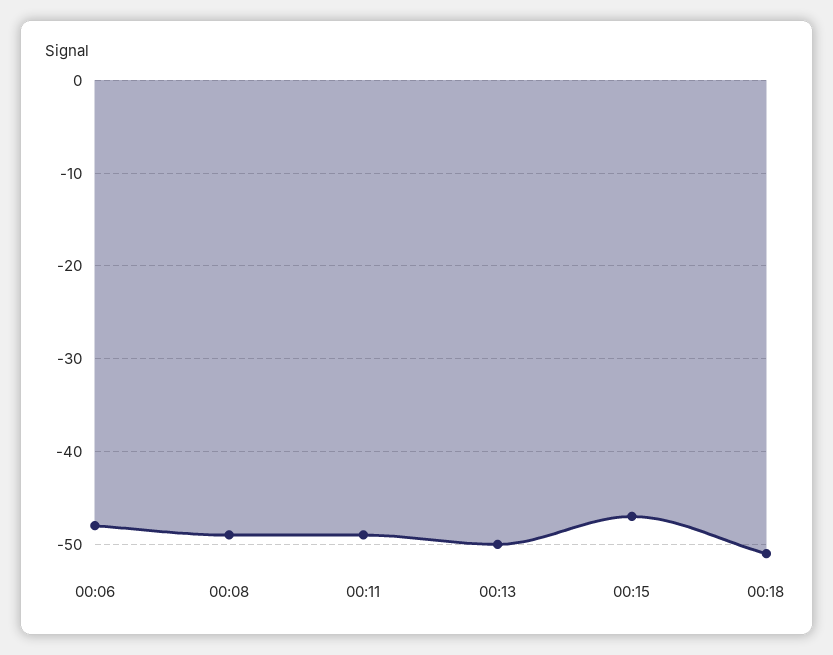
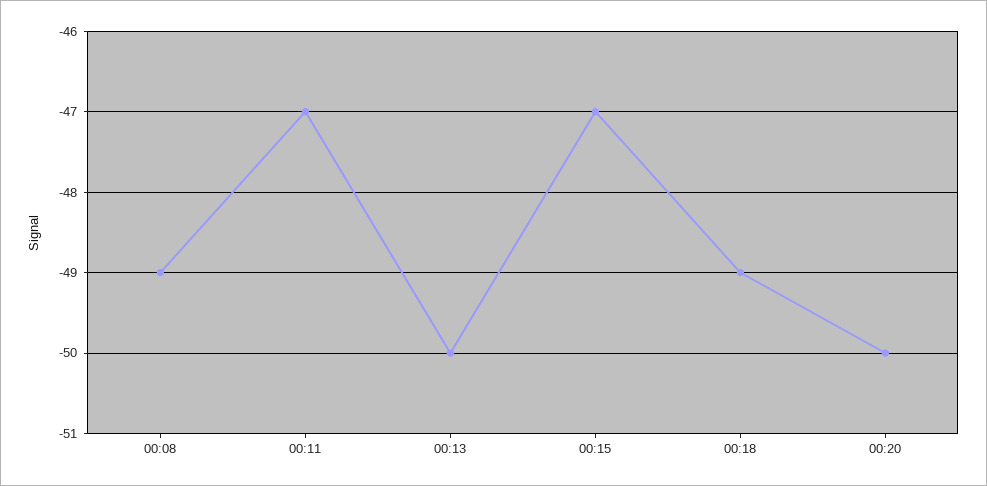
00:06: -48 -> none
00:11: -49 -> -47
00:18: -51 -> -49
00:20: none -> -50

